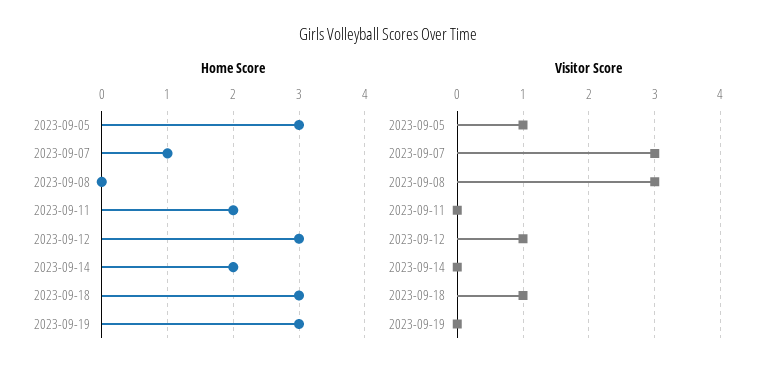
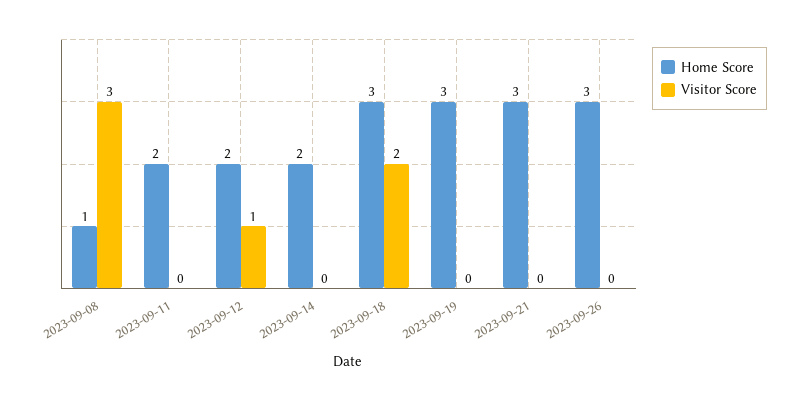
Home Score, 2023-09-05: 3 -> none
Home Score, 2023-09-07: 1 -> none
Home Score, 2023-09-08: 0 -> 1
Home Score, 2023-09-12: 3 -> 2
Visitor Score, 2023-09-05: 1 -> none
Visitor Score, 2023-09-07: 3 -> none
Visitor Score, 2023-09-18: 1 -> 2
Home Score, 2023-09-21: none -> 3
Visitor Score, 2023-09-21: none -> 0
Home Score, 2023-09-26: none -> 3
Visitor Score, 2023-09-26: none -> 0

